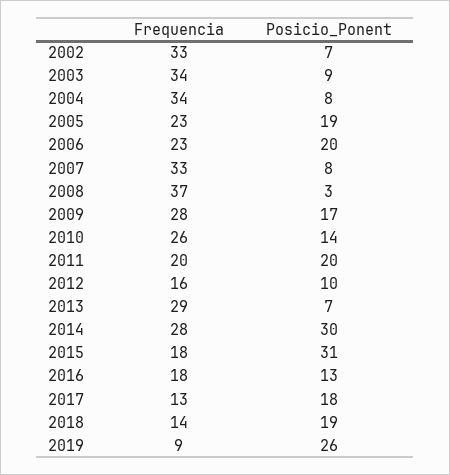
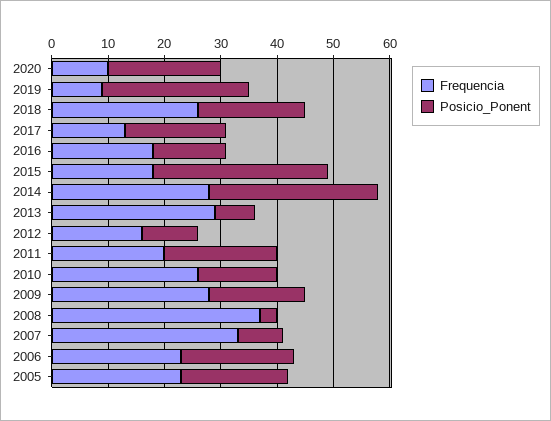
Frequencia, 2002: 33 -> none
Posicio_Ponent, 2002: 7 -> none
Frequencia, 2003: 34 -> none
Posicio_Ponent, 2003: 9 -> none
Frequencia, 2004: 34 -> none
Posicio_Ponent, 2004: 8 -> none
Frequencia, 2018: 14 -> 25
Frequencia, 2020: none -> 10
Posicio_Ponent, 2020: none -> 20

